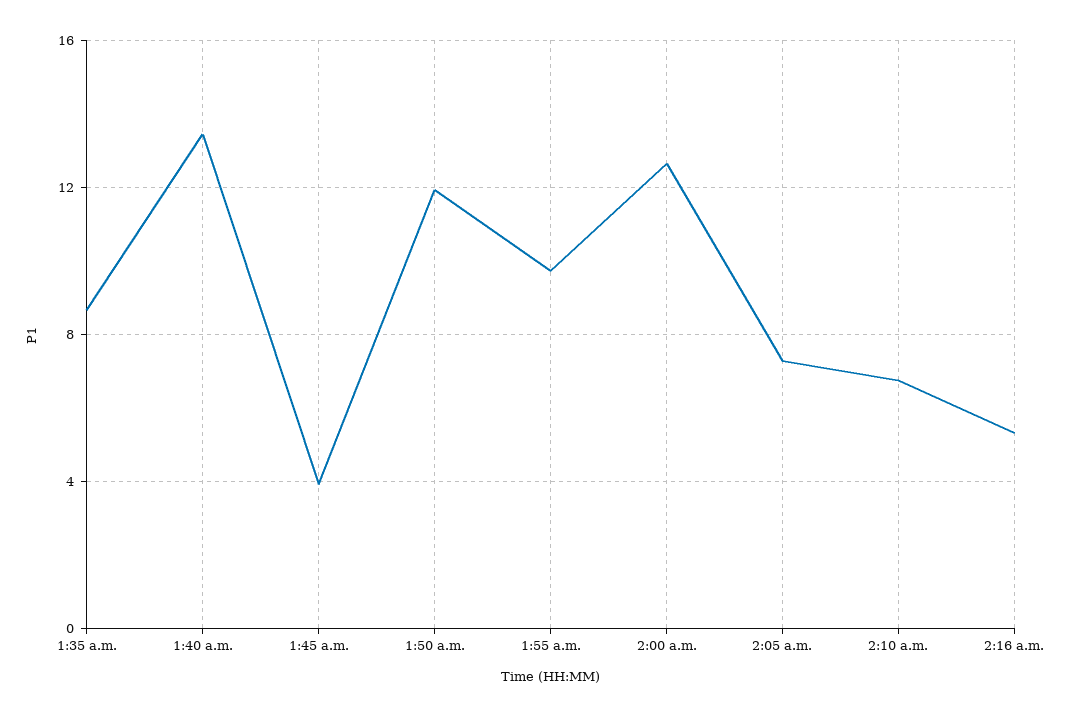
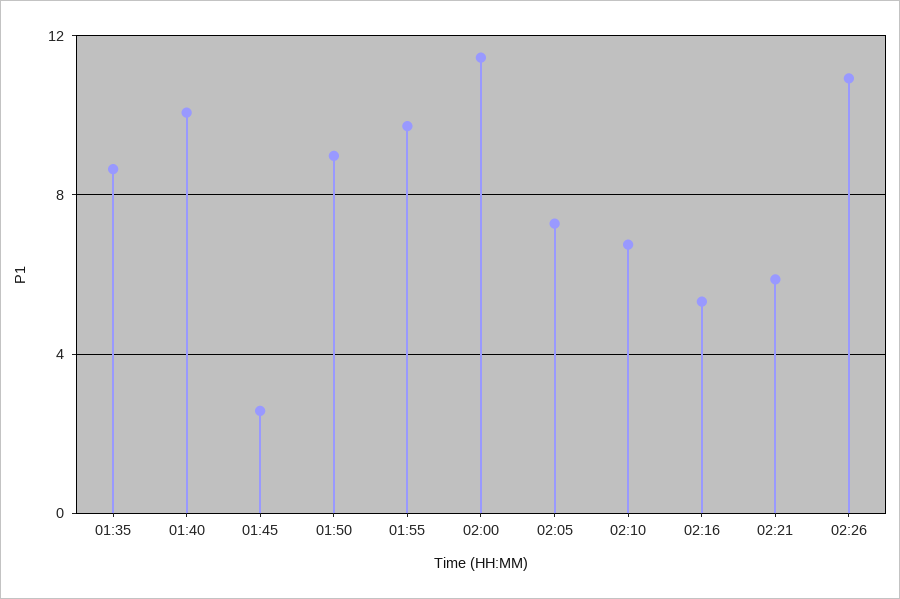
1:40 a.m.: 13.5 -> 10
1:45 a.m.: 4 -> 2.5
1:50 a.m.: 12 -> 9
2:00 a.m.: 12.5 -> 11.5
02:21: none -> 6
02:26: none -> 11

